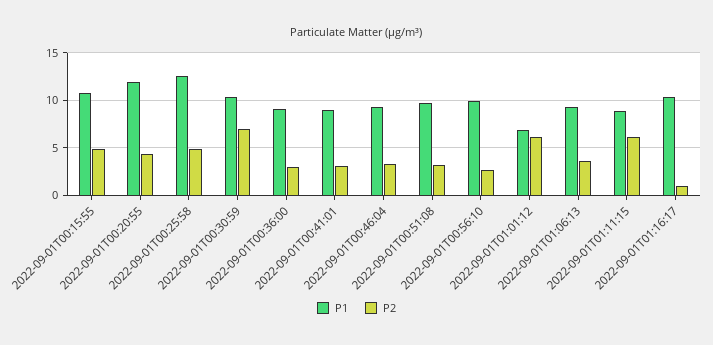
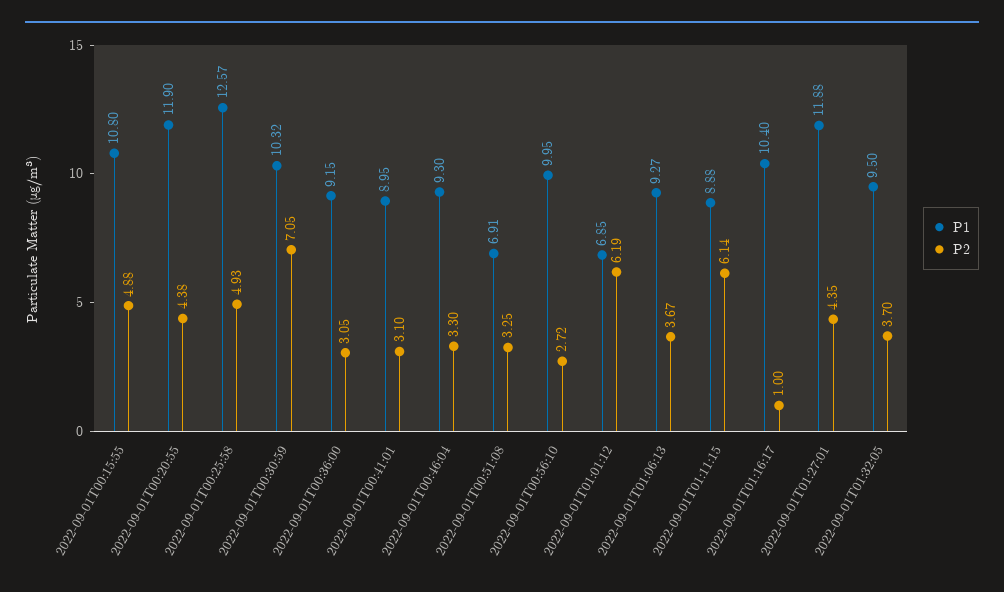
P1, 2022-09-01T00:51:08: 10 -> 6.91
P1, 2022-09-01T01:27:01: none -> 11.88
P2, 2022-09-01T01:27:01: none -> 4.35
P1, 2022-09-01T01:32:05: none -> 9.5
P2, 2022-09-01T01:32:05: none -> 3.7

